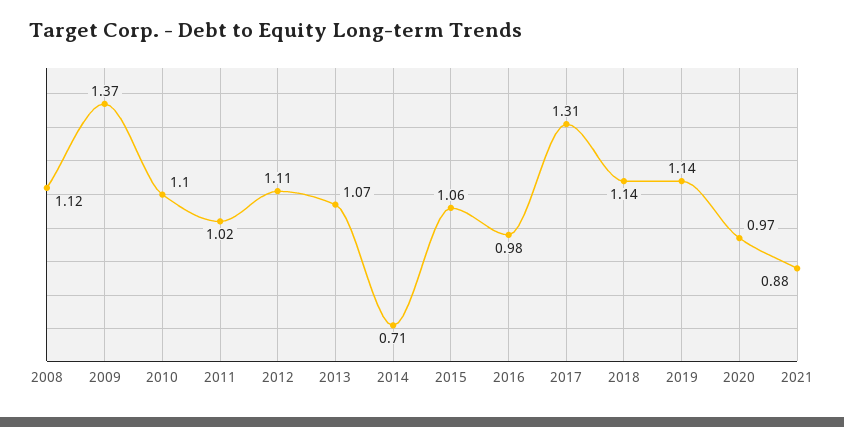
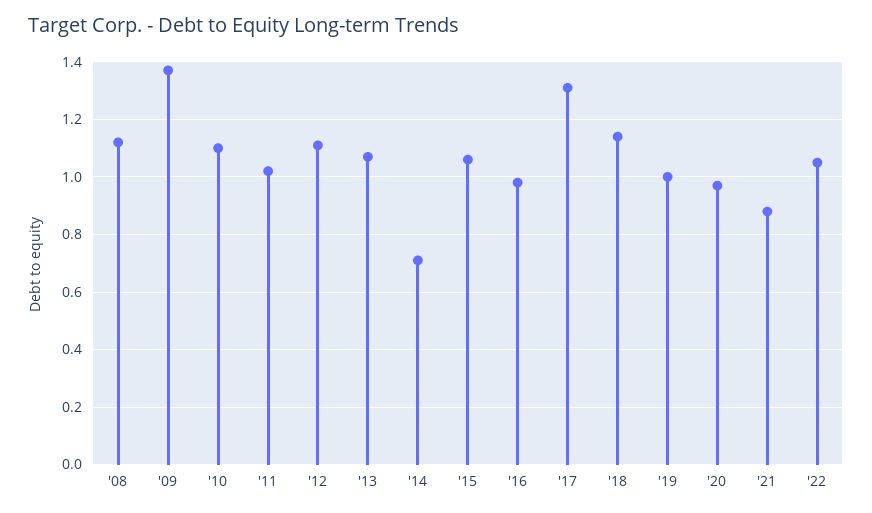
2019: 1.14 -> 1
'22: none -> 1.05

